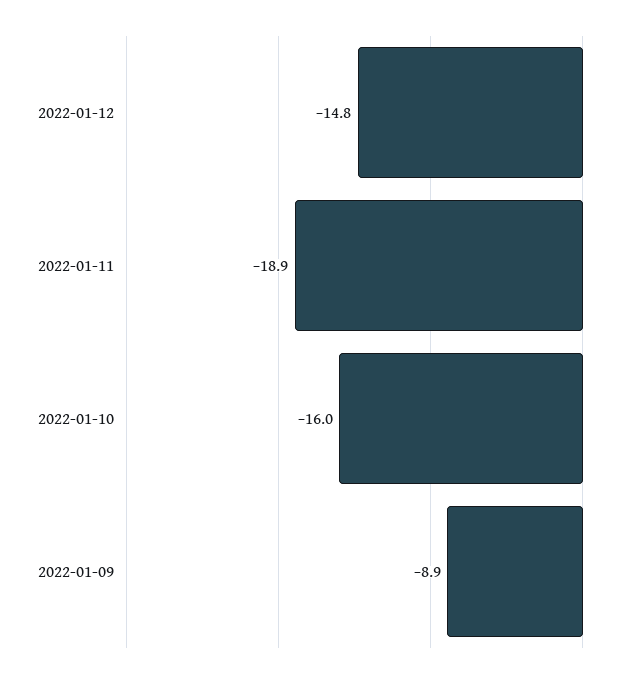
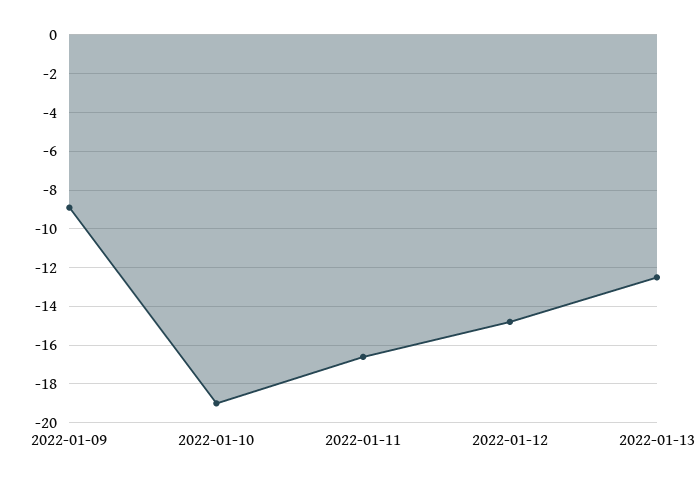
2022-01-11: -18.9 -> -16.5
2022-01-10: -16 -> -19
2022-01-13: none -> -12.5

